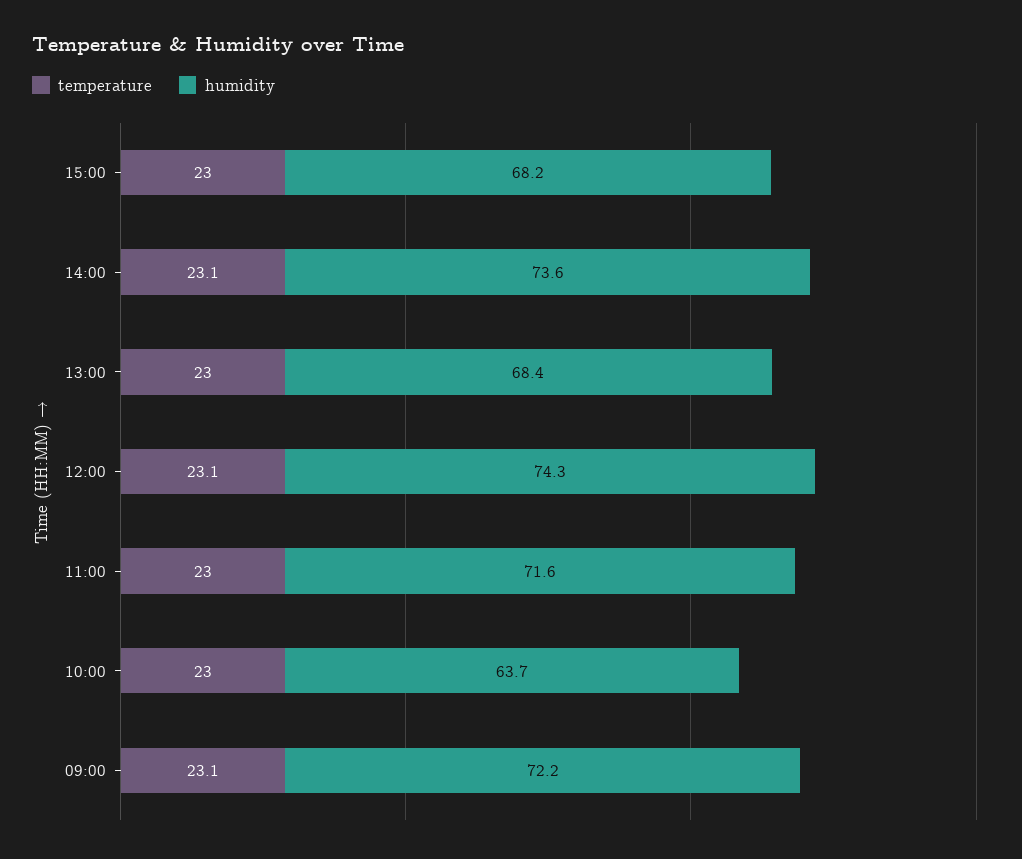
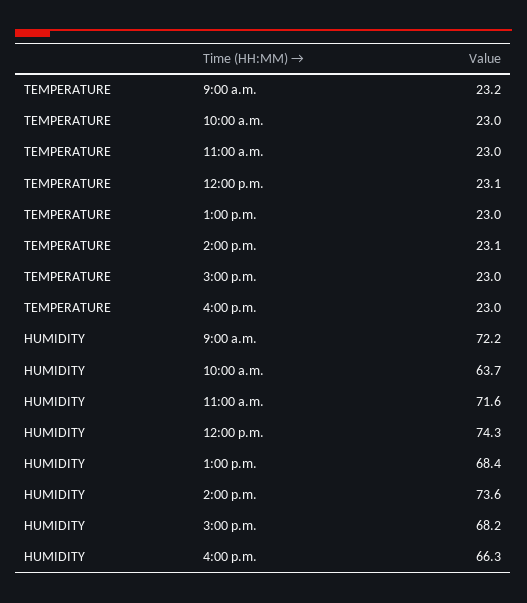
temperature, 09:00: 23.1 -> 23.2
temperature, 4:00 p.m.: none -> 23
humidity, 4:00 p.m.: none -> 66.3

